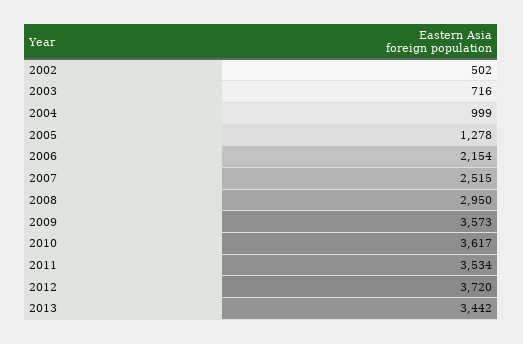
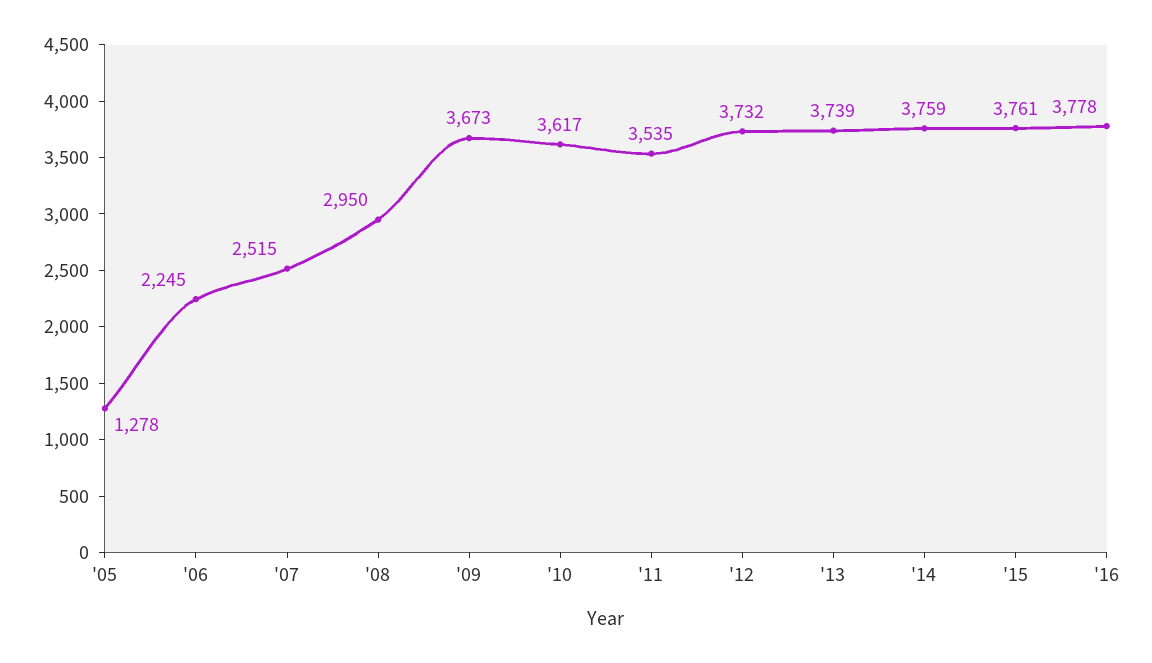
2002: 502 -> none
2003: 716 -> none
2004: 999 -> none
2006: 2154 -> 2245
2009: 3573 -> 3673
2011: 3534 -> 3535
2012: 3720 -> 3732
2013: 3442 -> 3739
'14: none -> 3759
'15: none -> 3761
'16: none -> 3778

